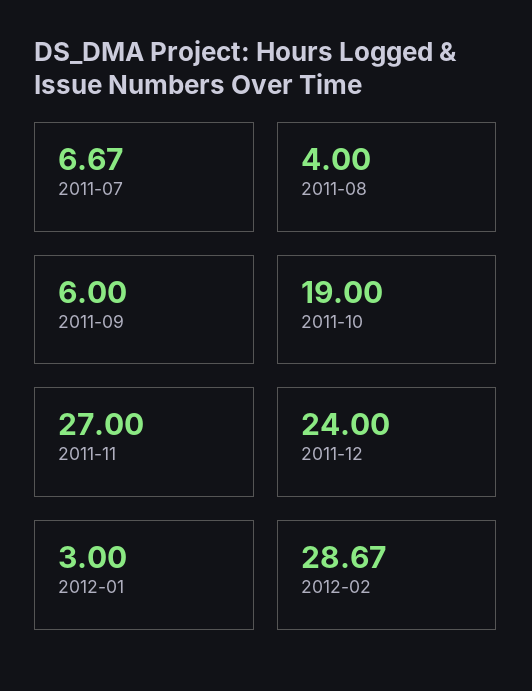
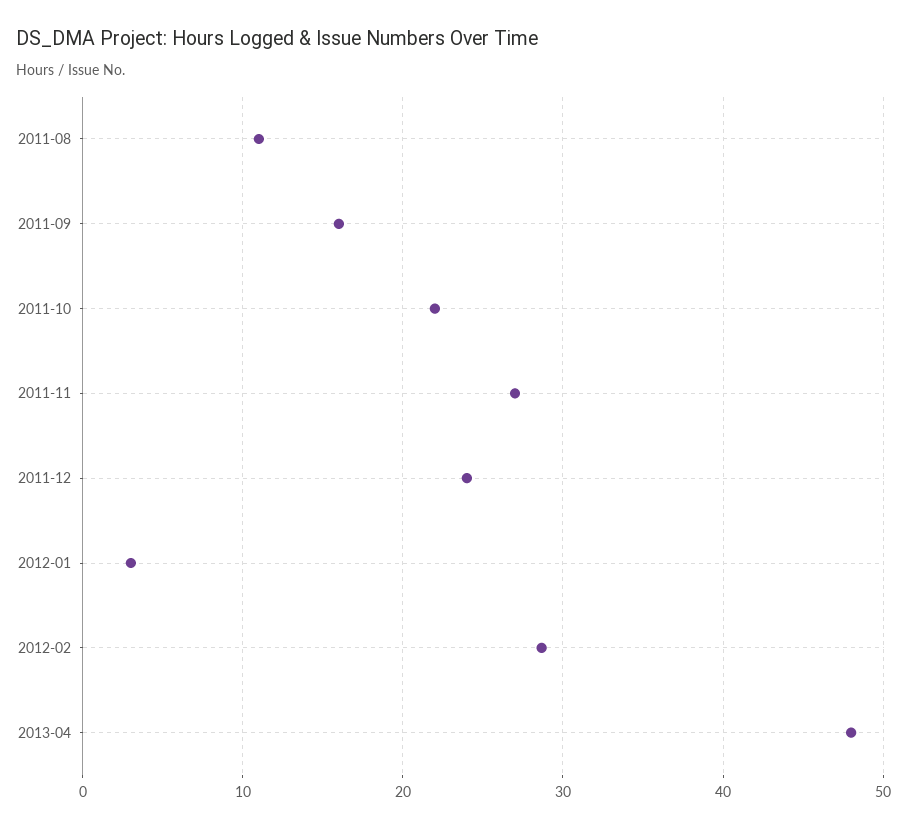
2011-07: 6.67 -> none
2011-08: 4 -> 11
2011-09: 6 -> 16
2011-10: 19 -> 22
2013-04: none -> 48

